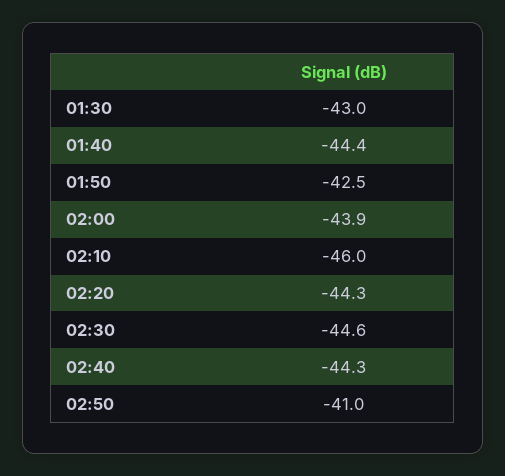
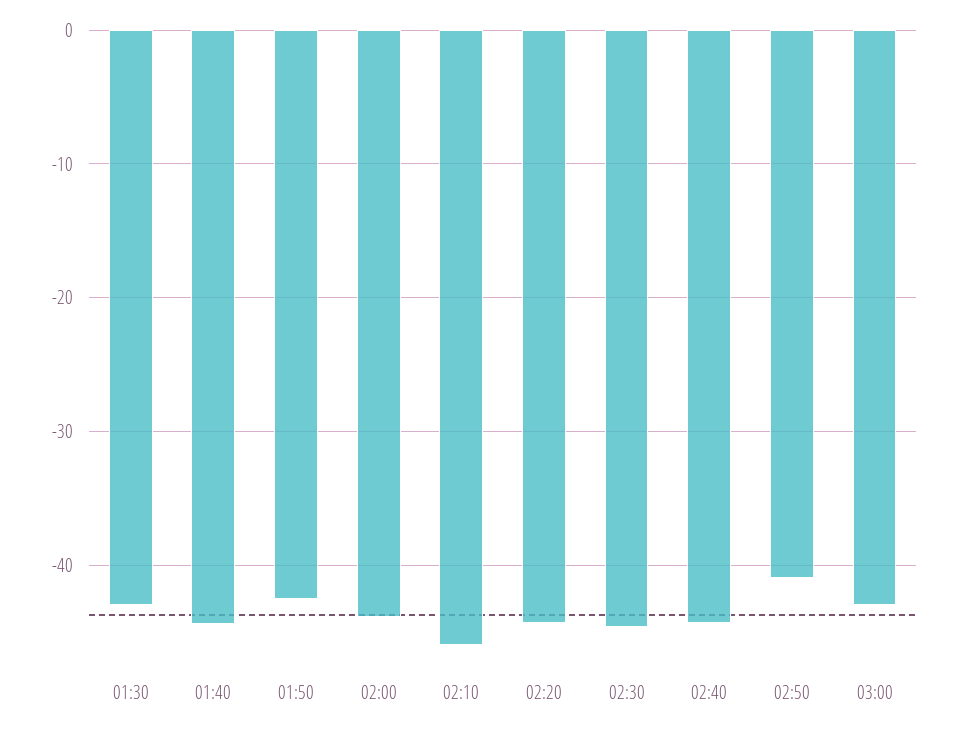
03:00: none -> -43

